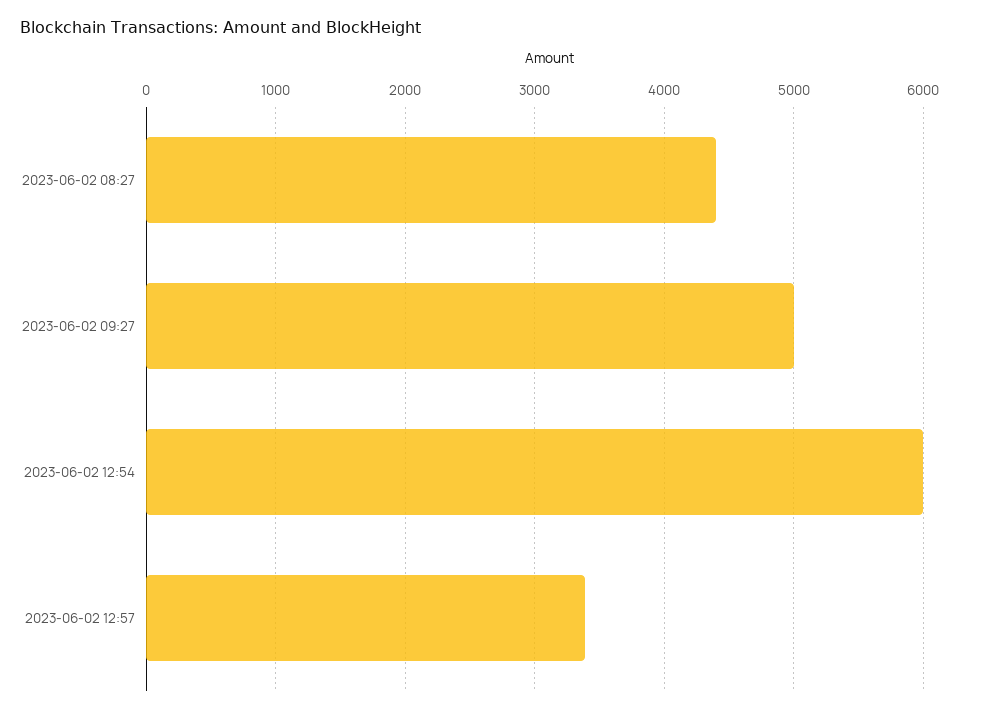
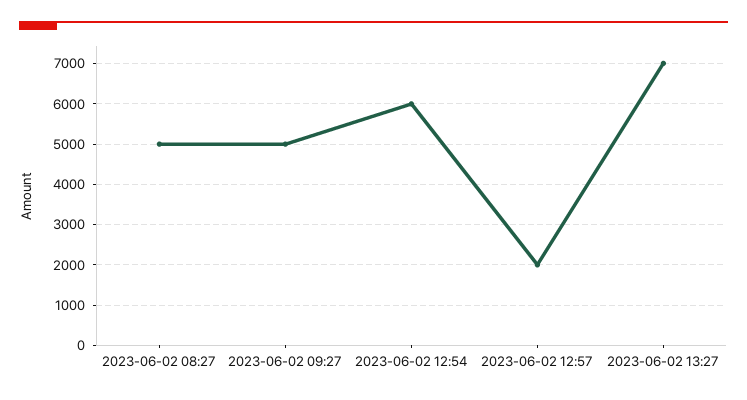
2023-06-02 08:27: 4400 -> 5000
2023-06-02 12:57: 3400 -> 2000
2023-06-02 13:27: none -> 7000

